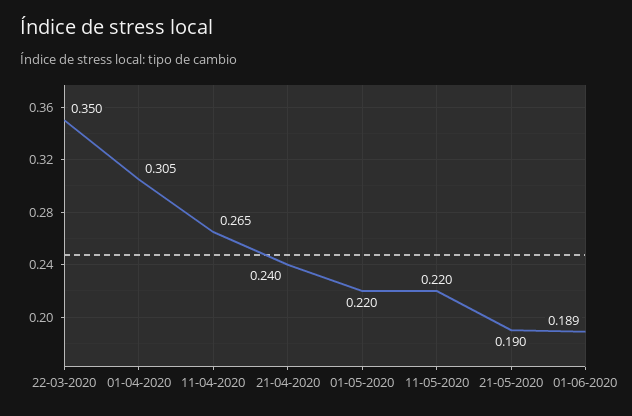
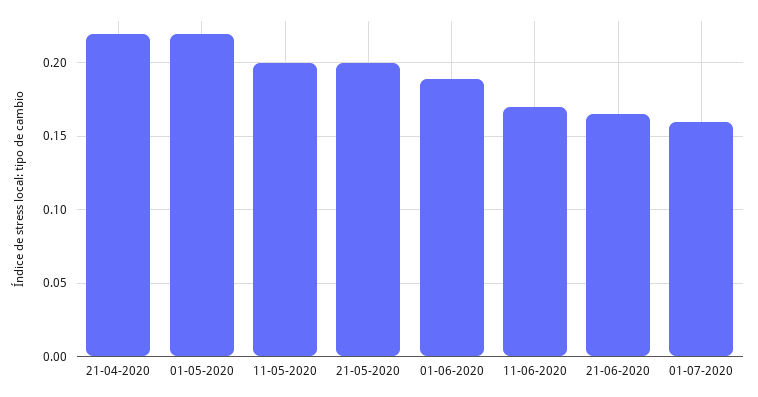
22-03-2020: 0.35 -> none
01-04-2020: 0.305 -> none
11-04-2020: 0.265 -> none
21-04-2020: 0.24 -> 0.22
11-05-2020: 0.22 -> 0.2
21-05-2020: 0.19 -> 0.2
11-06-2020: none -> 0.17
21-06-2020: none -> 0.165
01-07-2020: none -> 0.16

